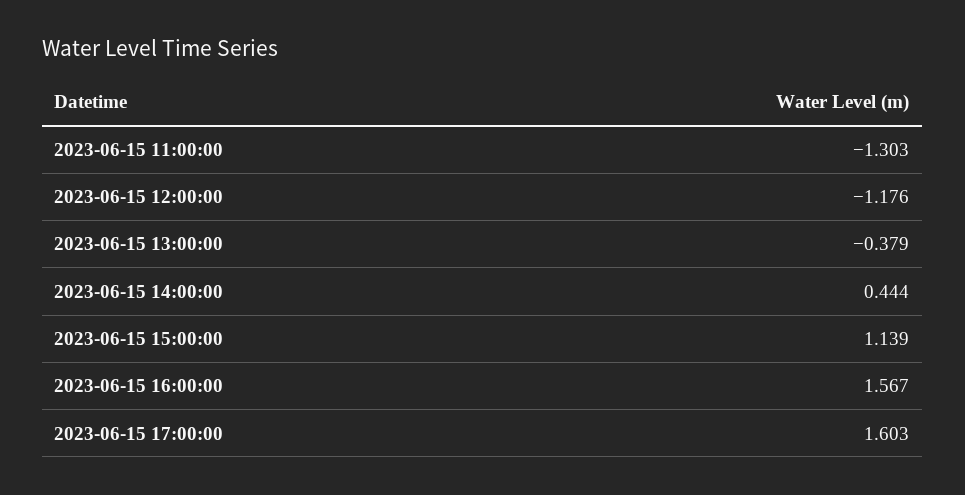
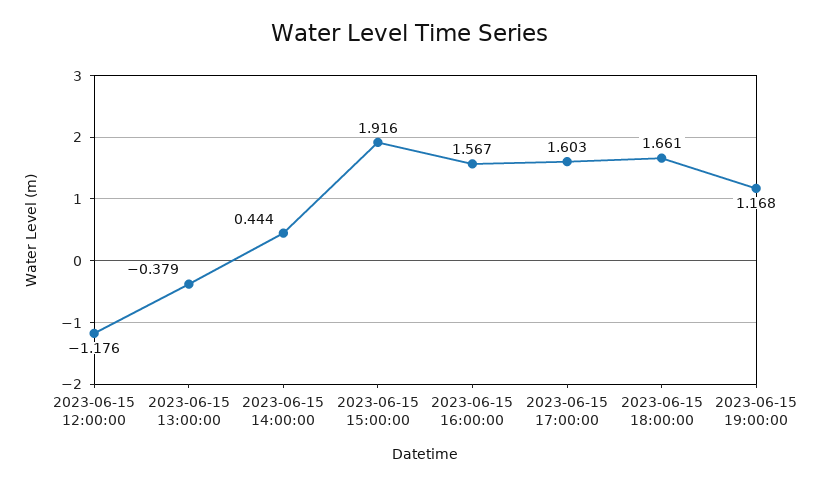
2023-06-15 11:00:00: -1.303 -> none
2023-06-15 15:00:00: 1.139 -> 1.916
2023-06-15 18:00:00: none -> 1.661
2023-06-15 19:00:00: none -> 1.168

